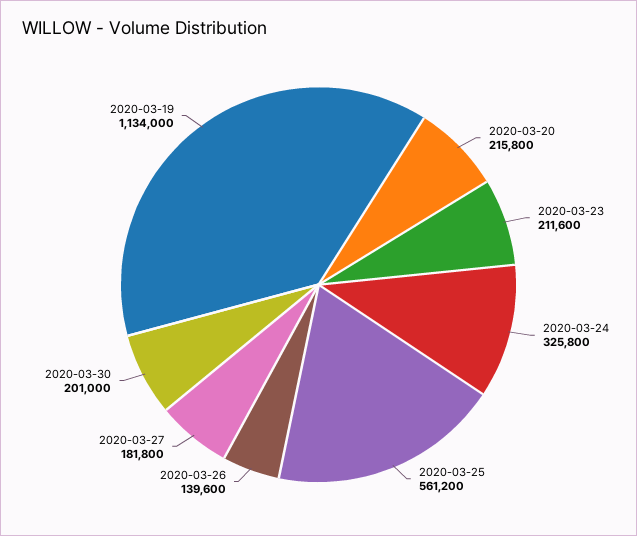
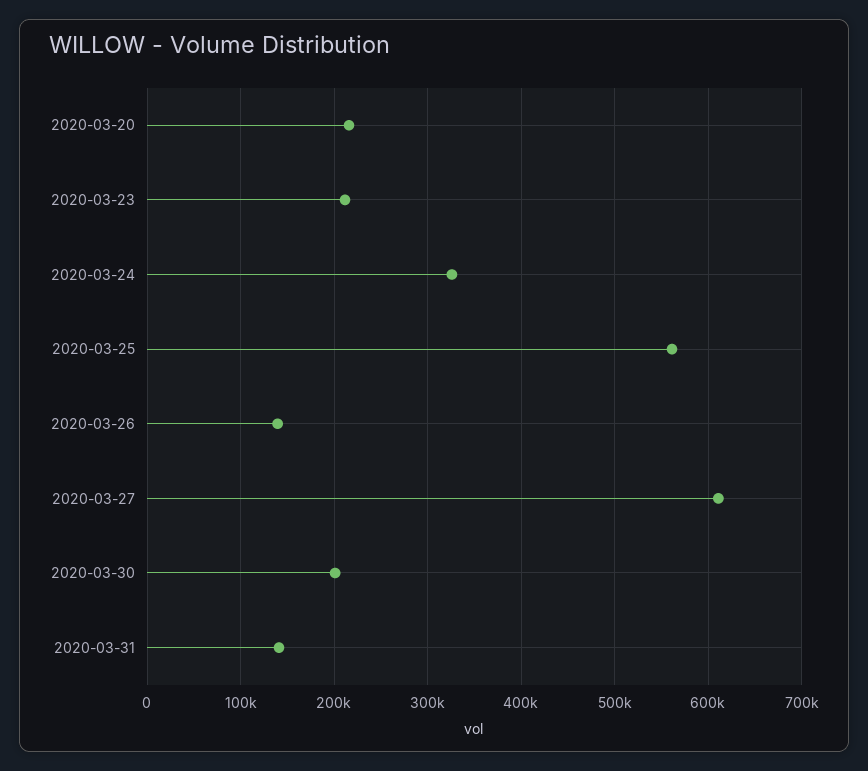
2020-03-27: 181800 -> 610000
2020-03-19: 1134000 -> none
2020-03-31: none -> 140000

